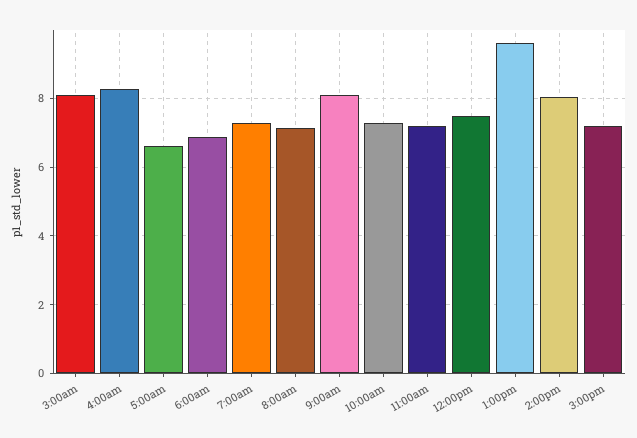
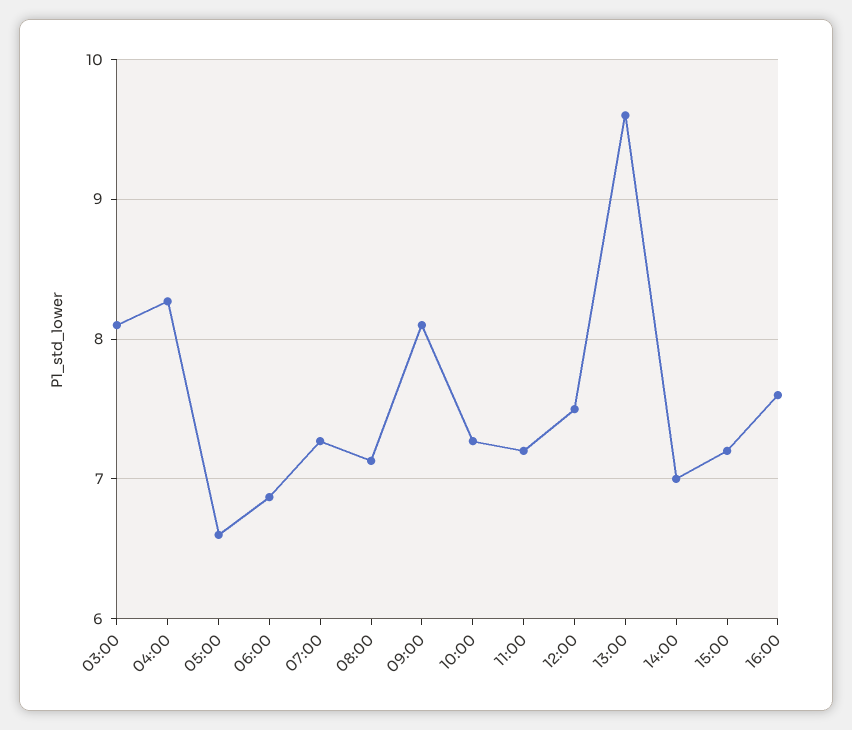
2:00pm: 8 -> 7
16:00: none -> 7.6

